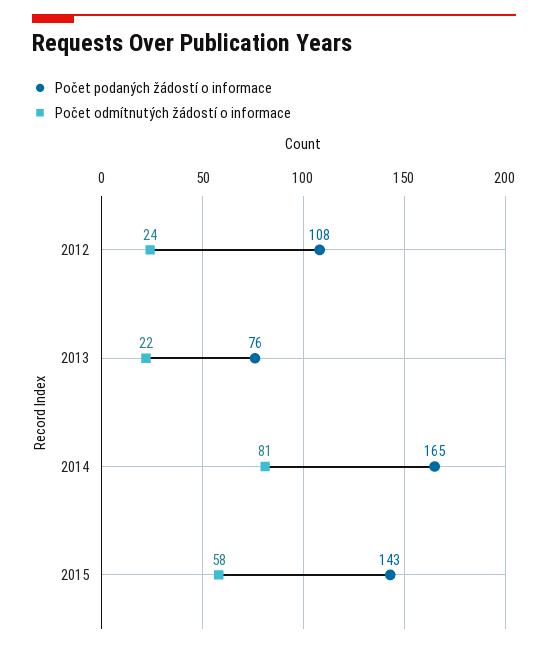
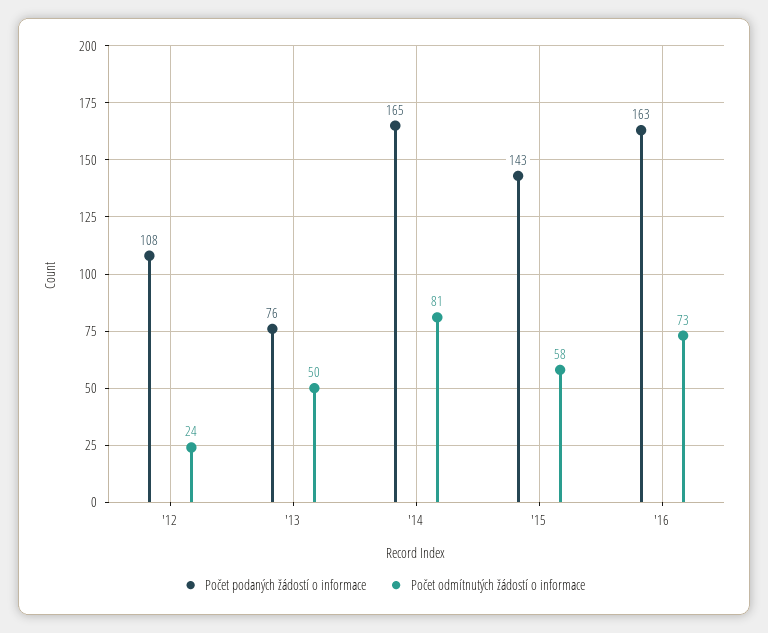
Počet odmítnutých žádostí o informace, 2013: 22 -> 50
Počet podaných žádostí o informace, '16: none -> 163
Počet odmítnutých žádostí o informace, '16: none -> 73

